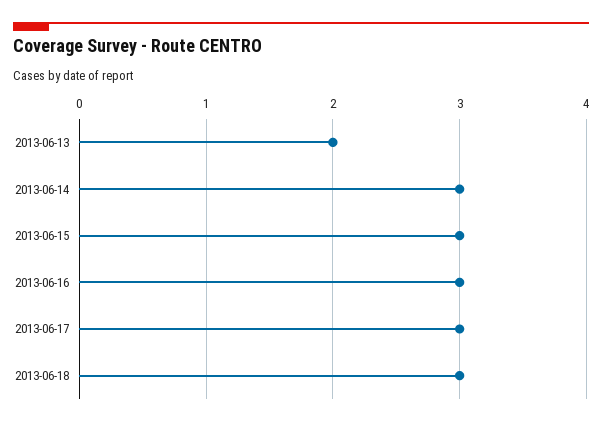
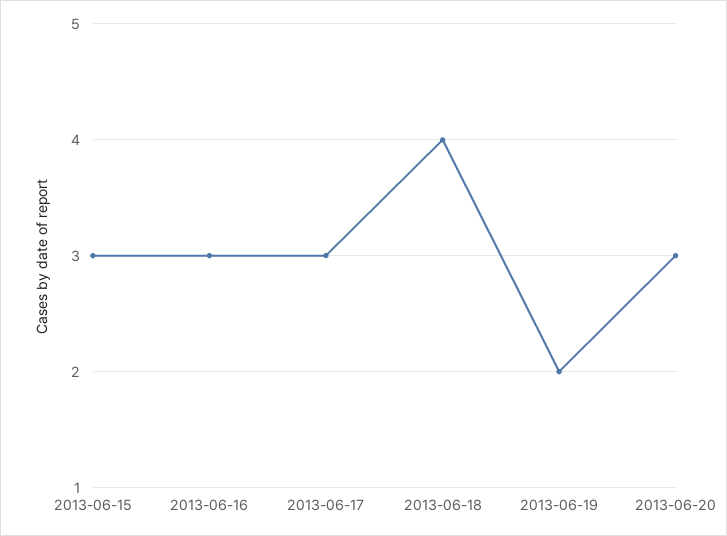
2013-06-13: 2 -> none
2013-06-14: 3 -> none
2013-06-18: 3 -> 4
2013-06-19: none -> 2
2013-06-20: none -> 3

